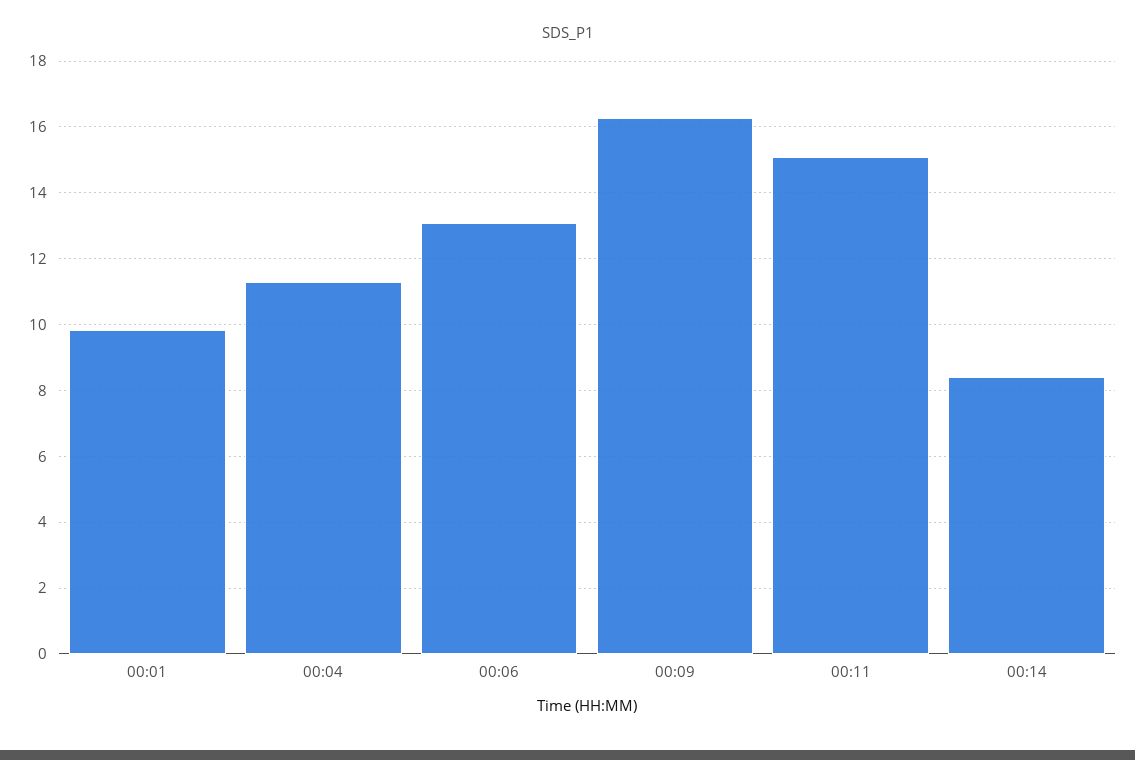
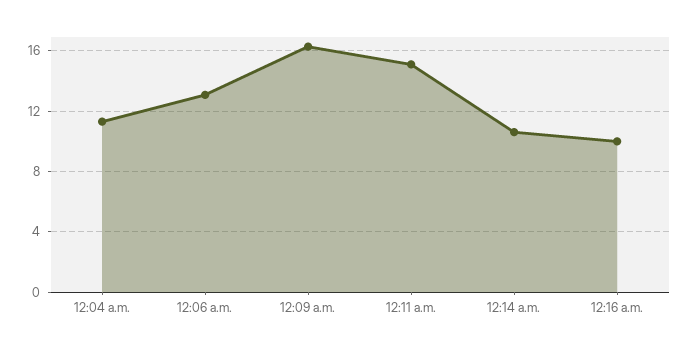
00:01: 9.8 -> none
00:14: 8.4 -> 10.5
12:16 a.m.: none -> 10

